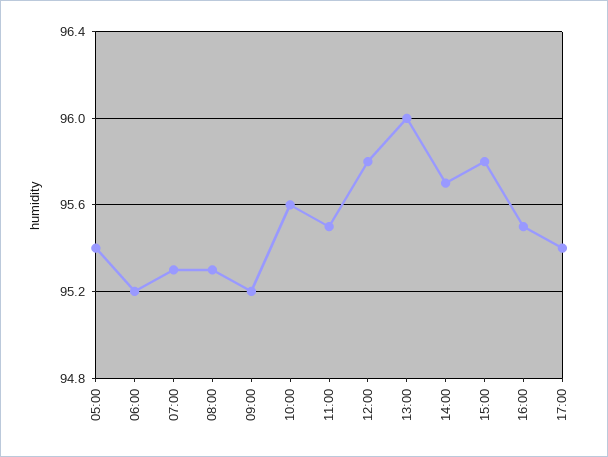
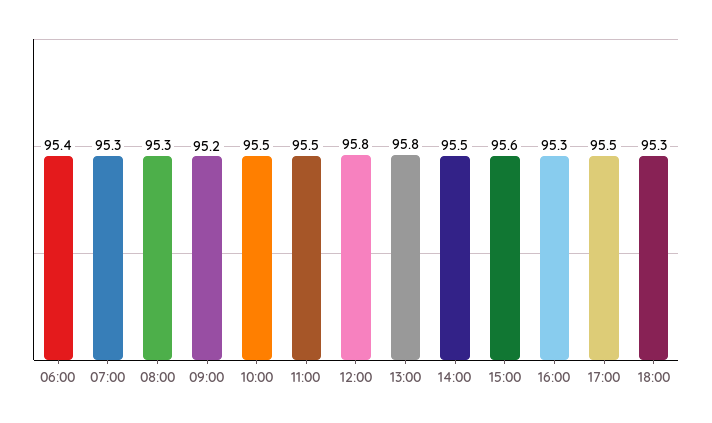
05:00: 95.4 -> none
06:00: 95.2 -> 95.4
10:00: 95.6 -> 95.5
13:00: 96 -> 95.8
14:00: 95.7 -> 95.5
15:00: 95.8 -> 95.6
16:00: 95.5 -> 95.3
17:00: 95.4 -> 95.5
18:00: none -> 95.3

